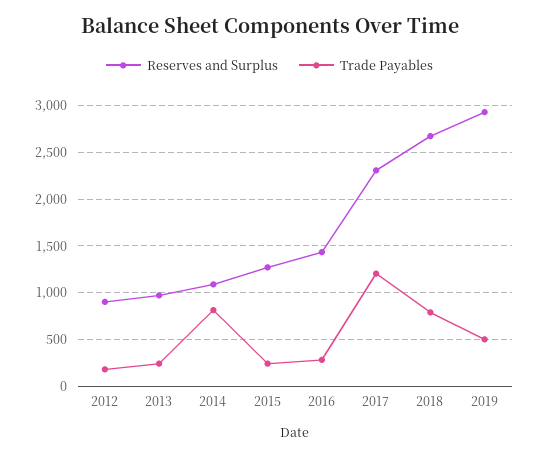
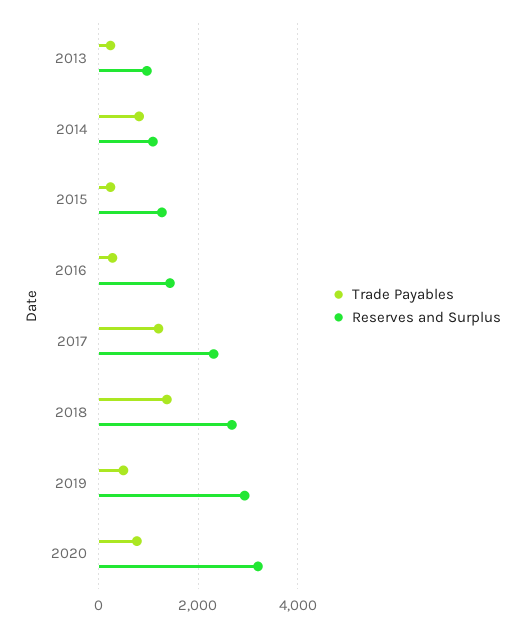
Reserves and Surplus, 2012: 900 -> none
Trade Payables, 2012: 200 -> none
Trade Payables, 2018: 800 -> 1400
Trade Payables, 2020: none -> 800
Reserves and Surplus, 2020: none -> 3200

